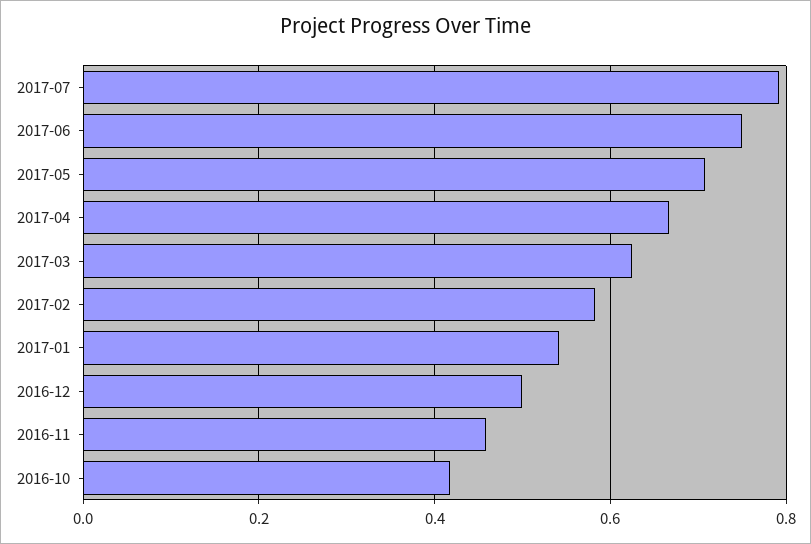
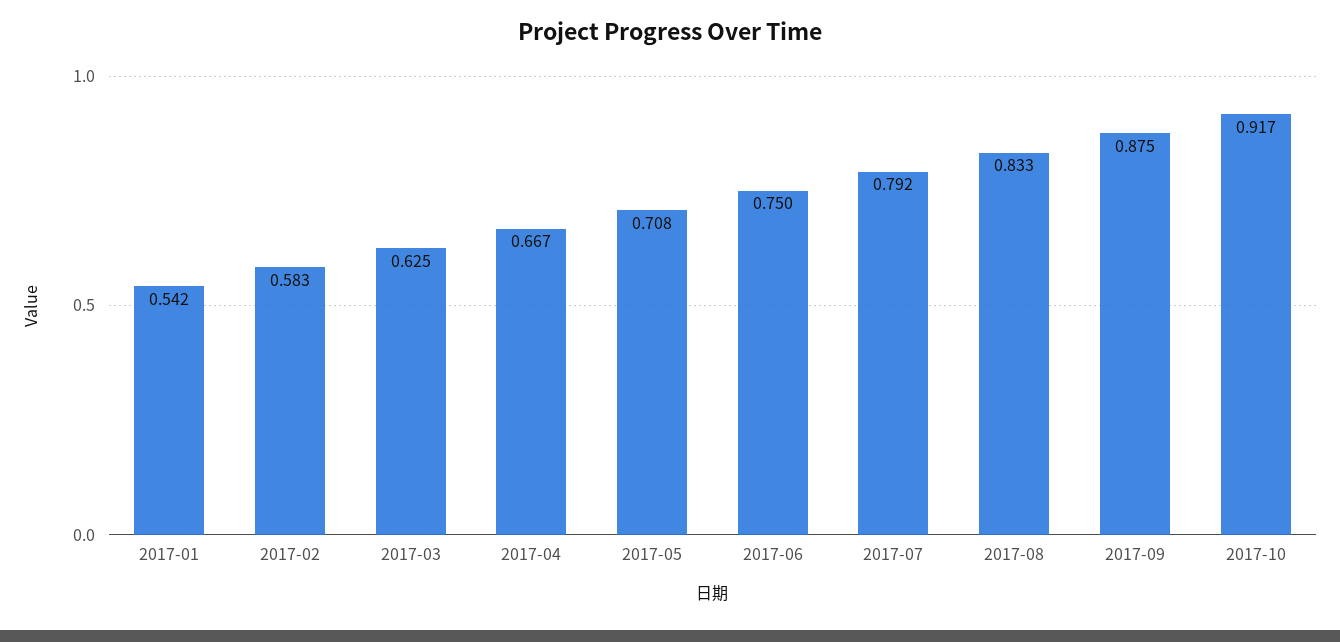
2016-12: 0.5 -> none
2016-11: 0.46 -> none
2016-10: 0.42 -> none
2017-08: none -> 0.833
2017-09: none -> 0.875
2017-10: none -> 0.917

